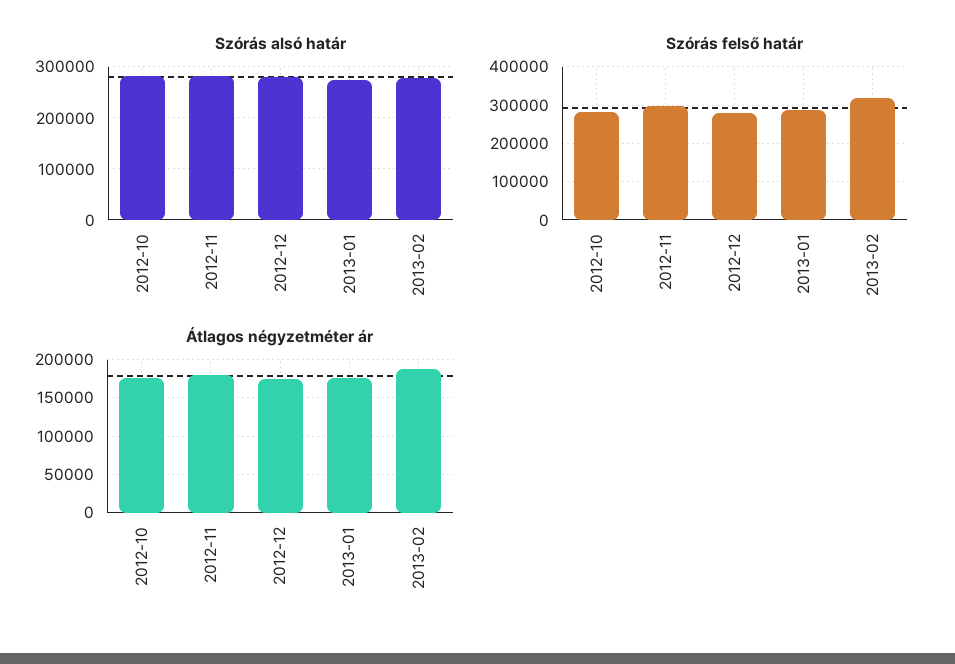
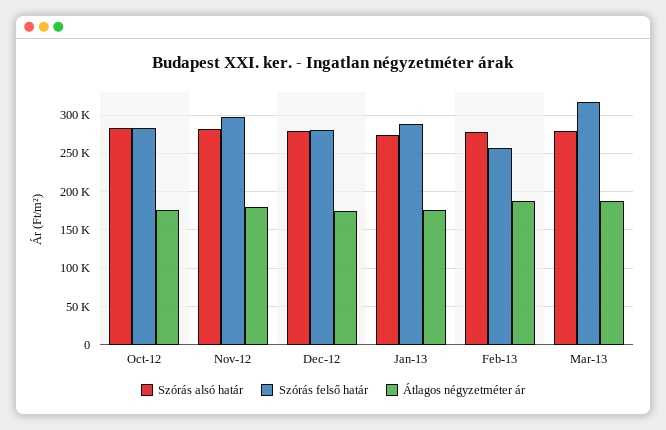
Szórás felső határ, 2013-02: 320000 -> 260000
Szórás alsó határ, Mar-13: none -> 280000
Szórás felső határ, Mar-13: none -> 320000
Átlagos négyzetméter ár, Mar-13: none -> 190000

